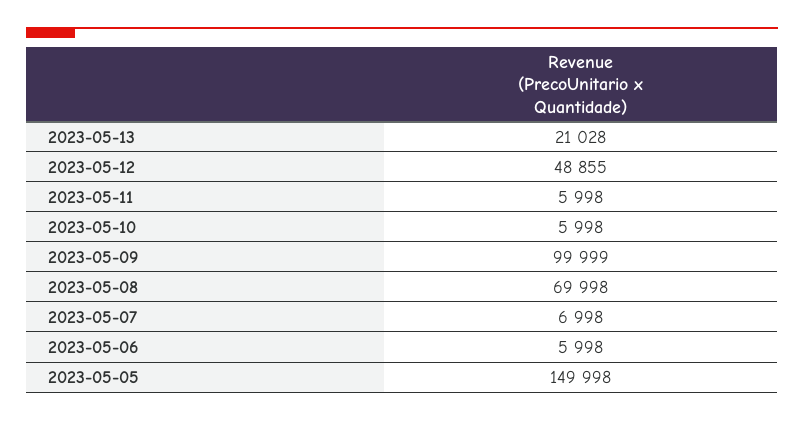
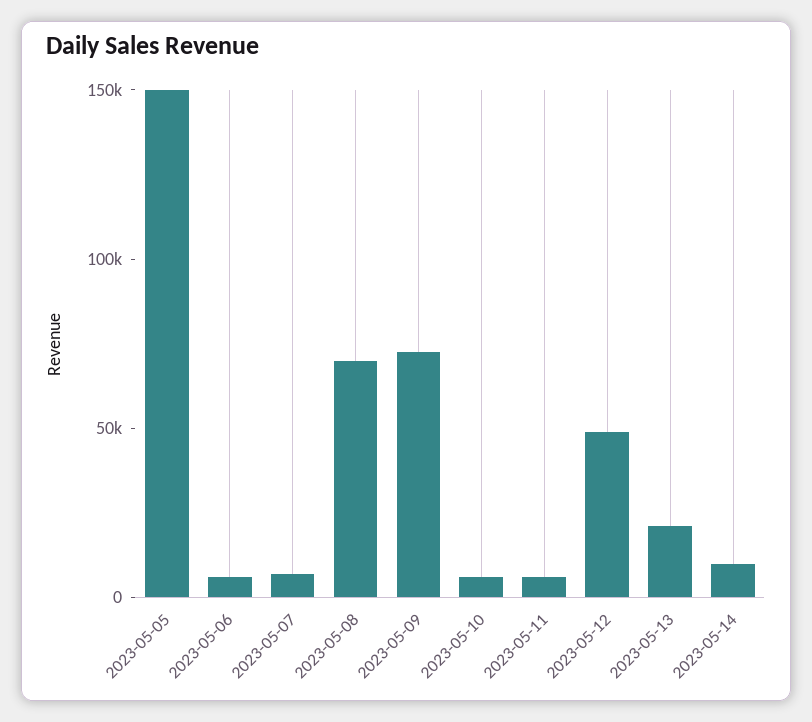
2023-05-09: 99999 -> 70000
2023-05-14: none -> 10000

